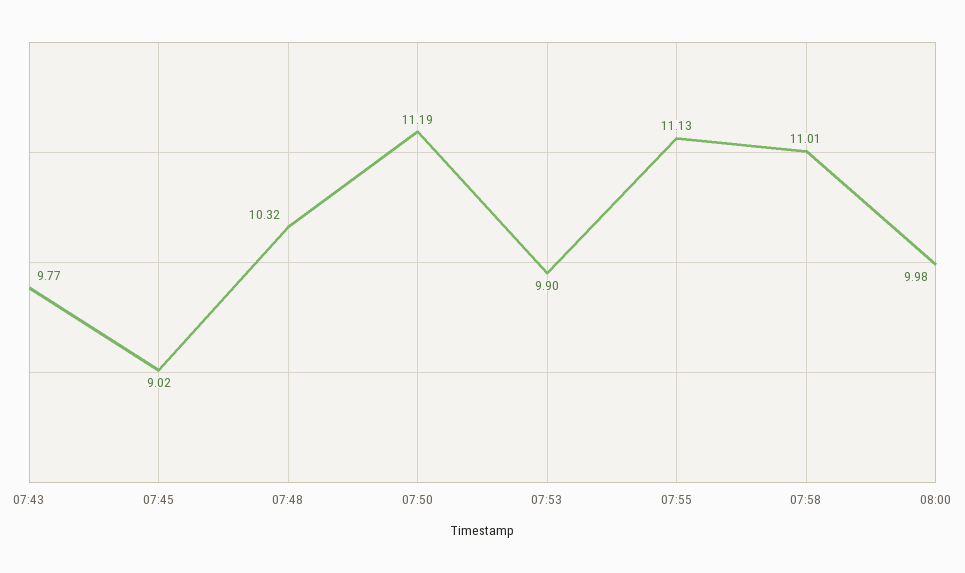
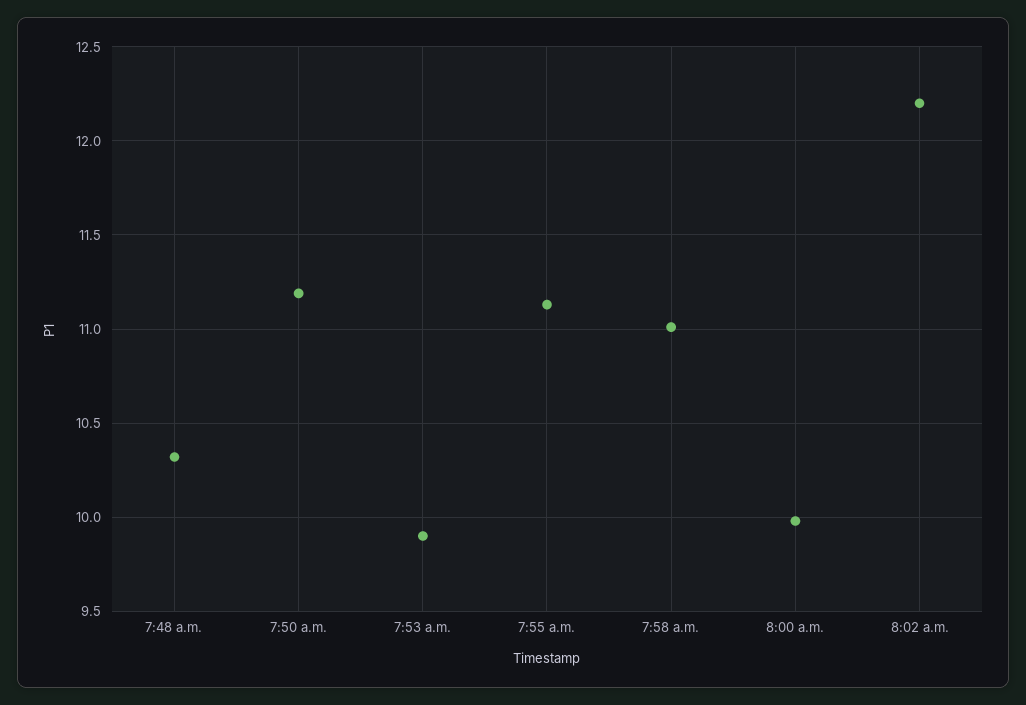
07:43: 9.77 -> none
07:45: 9.02 -> none
8:02 a.m.: none -> 12.2

